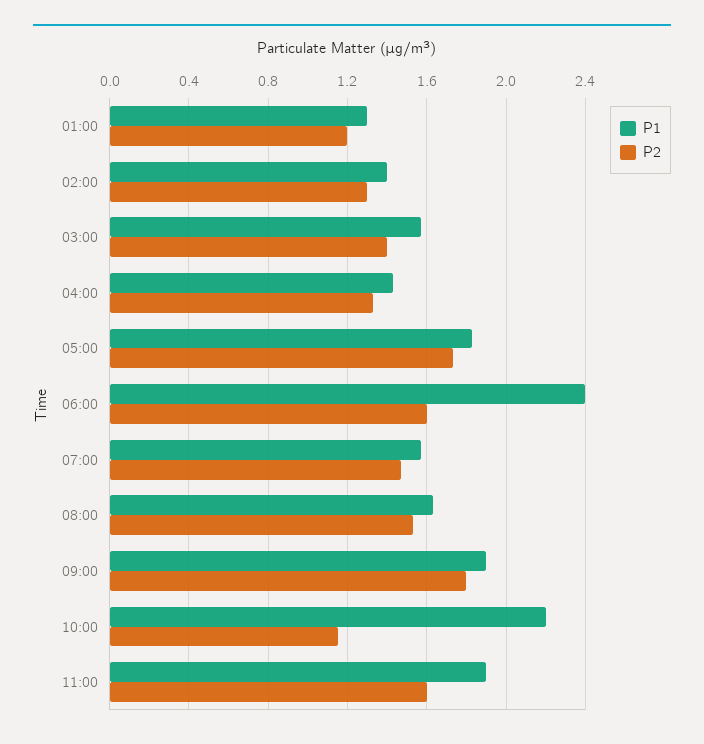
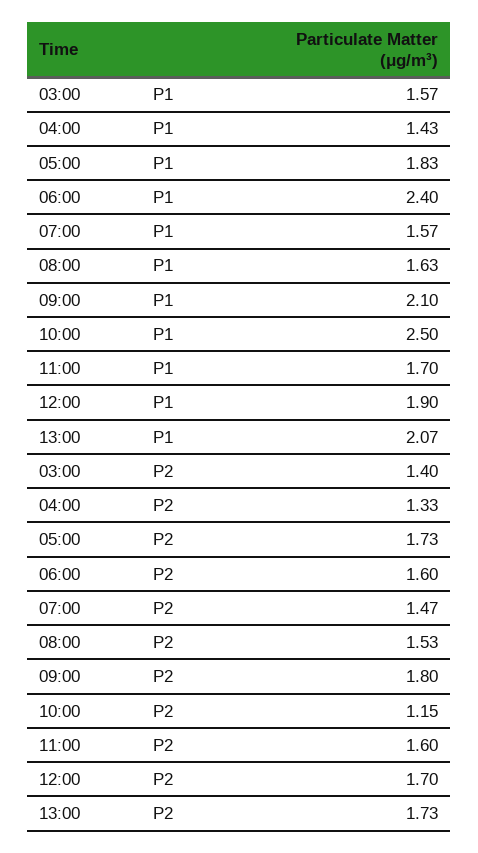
P1, 01:00: 1.3 -> none
P2, 01:00: 1.2 -> none
P1, 02:00: 1.4 -> none
P2, 02:00: 1.3 -> none
P1, 09:00: 1.9 -> 2.1
P1, 10:00: 2.2 -> 2.5
P1, 11:00: 1.9 -> 1.7
P1, 12:00: none -> 1.9
P1, 13:00: none -> 2.07
P2, 12:00: none -> 1.7
P2, 13:00: none -> 1.73

